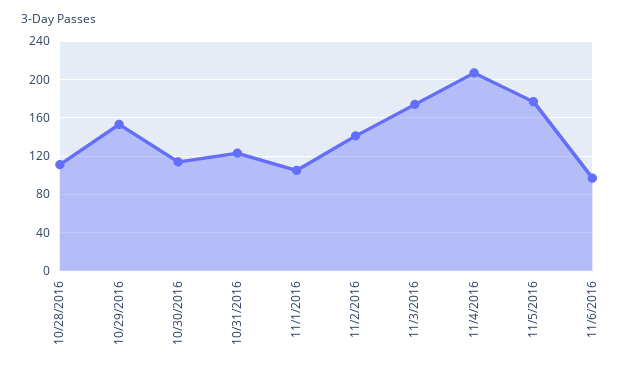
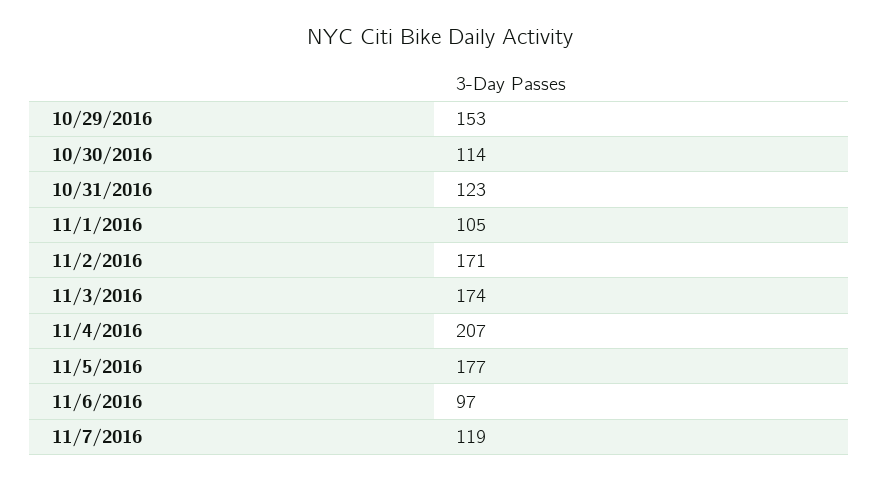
10/28/2016: 110 -> none
11/2/2016: 140 -> 171
11/7/2016: none -> 119

